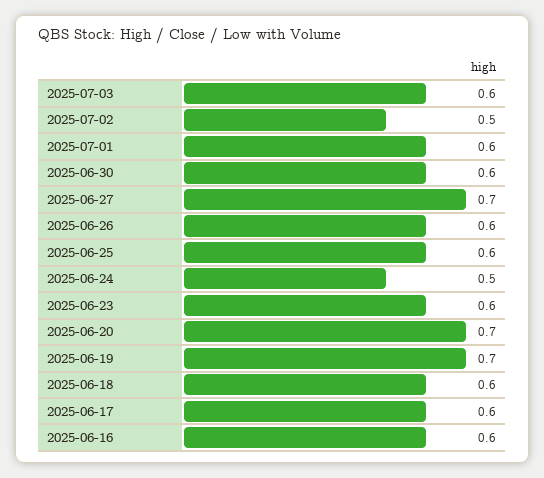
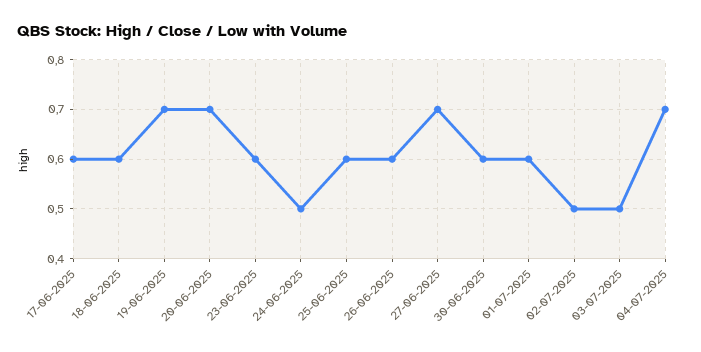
2025-07-03: 0.6 -> 0.5
2025-06-16: 0.6 -> none
04-07-2025: none -> 0.7

